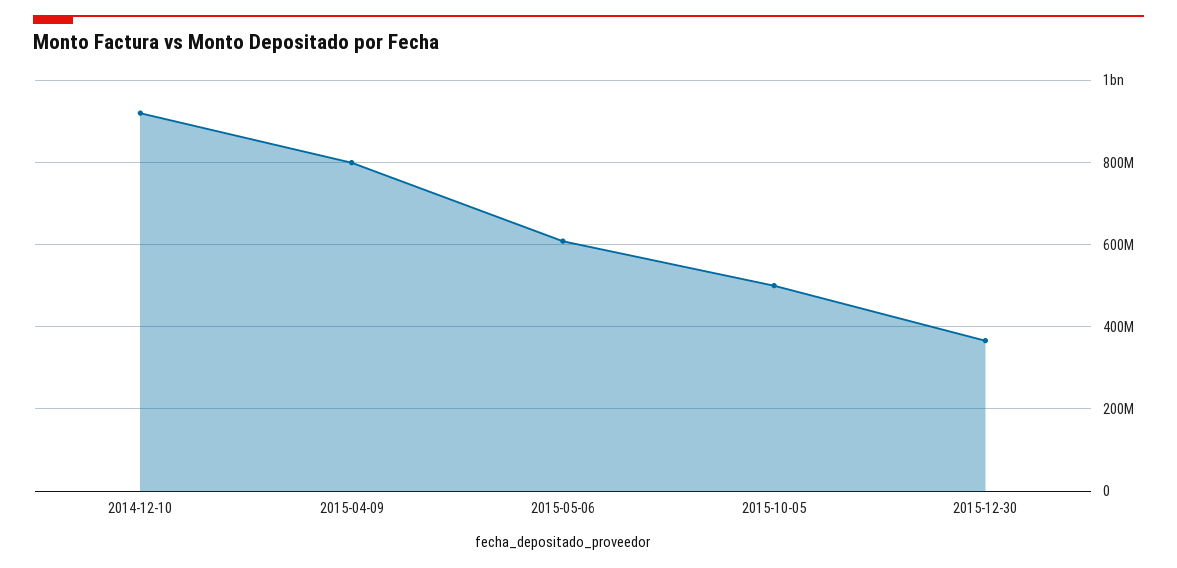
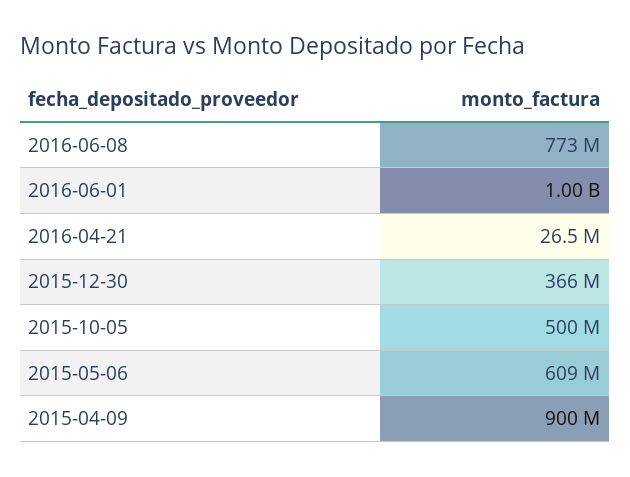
2014-12-10: 920000000 -> none
2015-04-09: 800000000 -> 900000000
2016-06-08: none -> 773000000
2016-06-01: none -> 1000000000
2016-04-21: none -> 26500000

